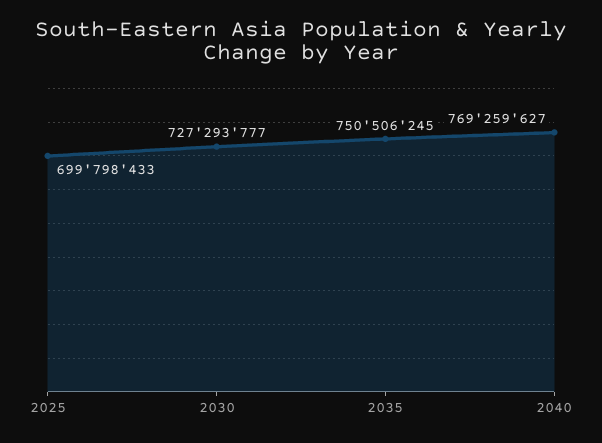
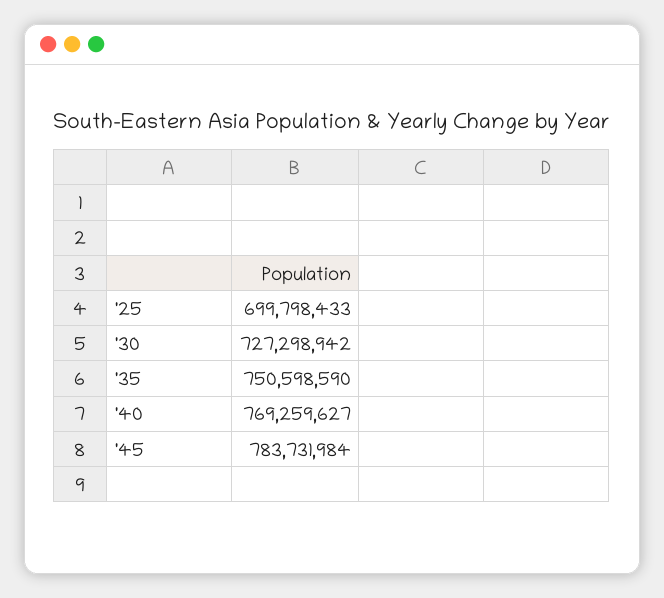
2030: 727293777 -> 727298942
2035: 750506245 -> 750598590
'45: none -> 783731984

